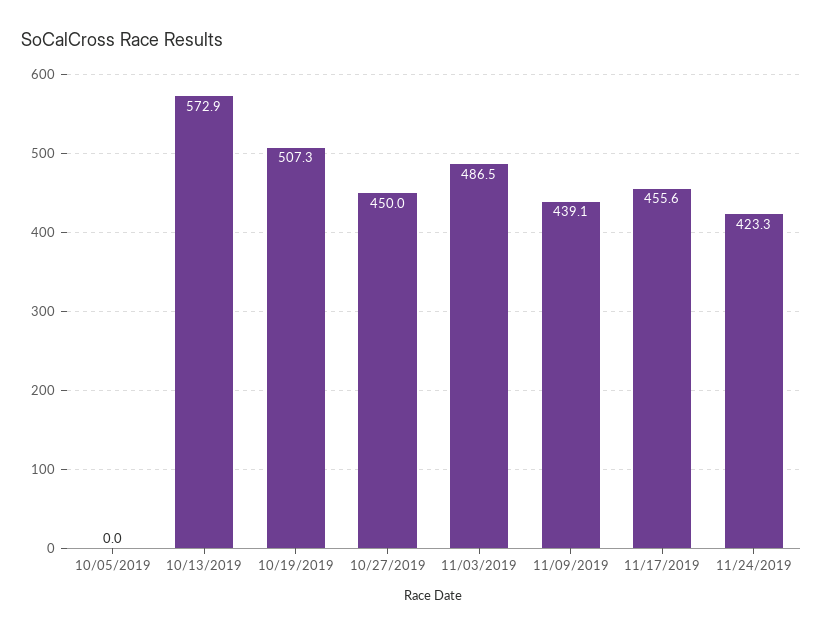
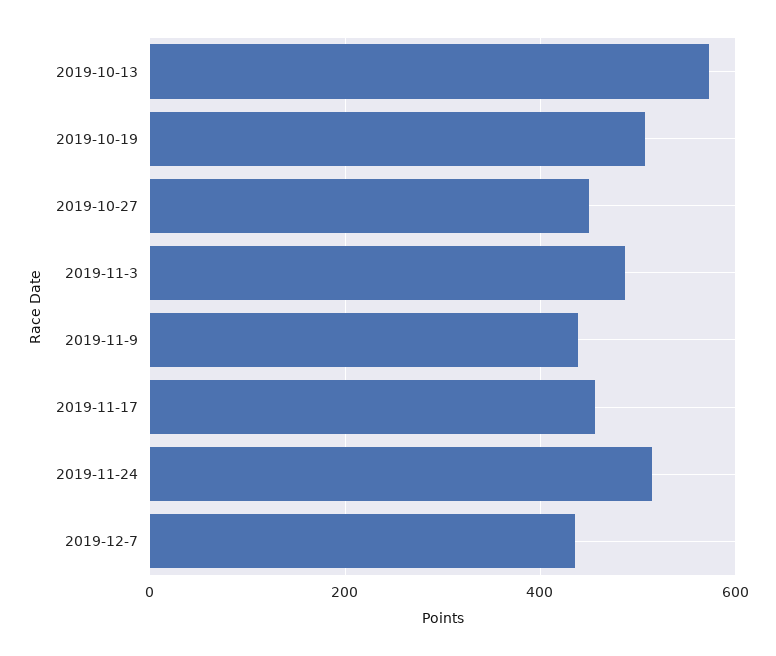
10/05/2019: 0 -> none
11/24/2019: 423.3 -> 520
2019-12-7: none -> 440

